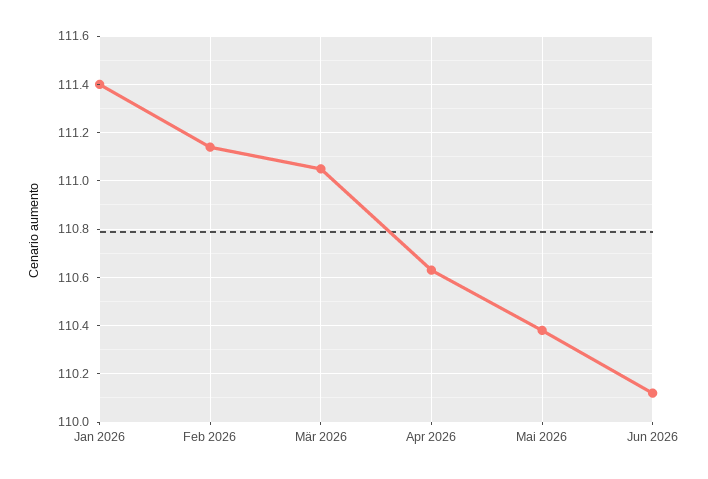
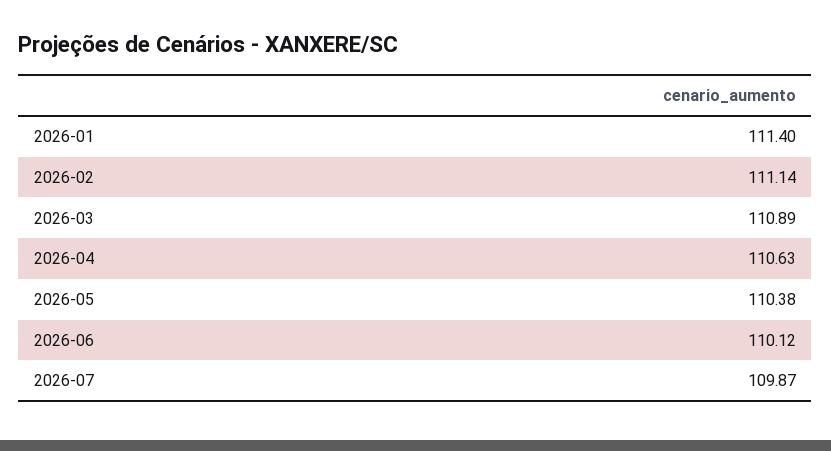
Mär 2026: 111.05 -> 110.89
2026-07: none -> 109.87

